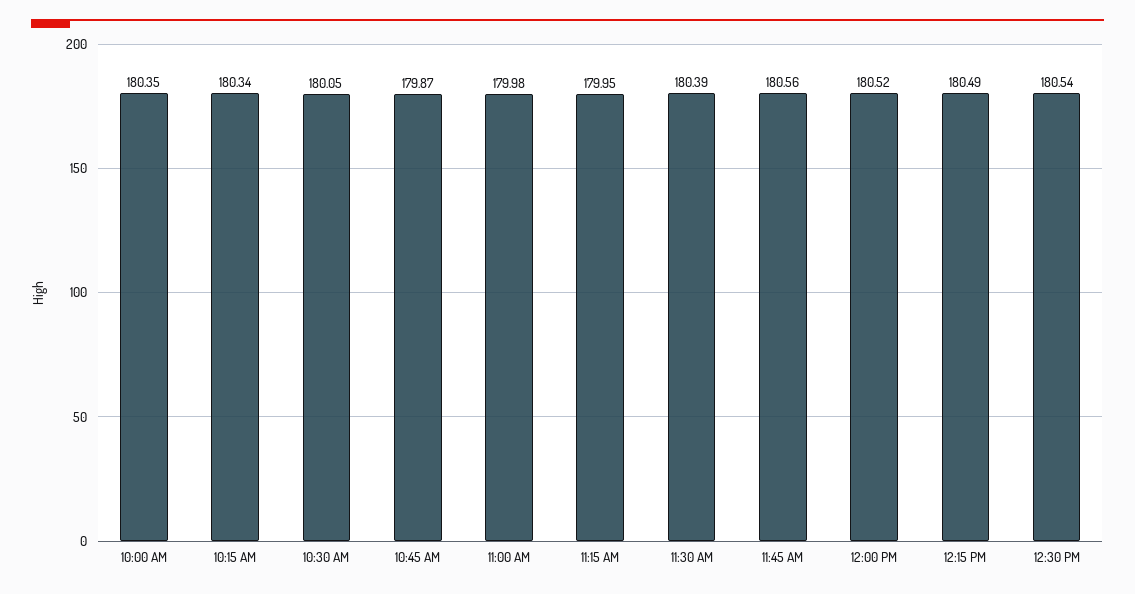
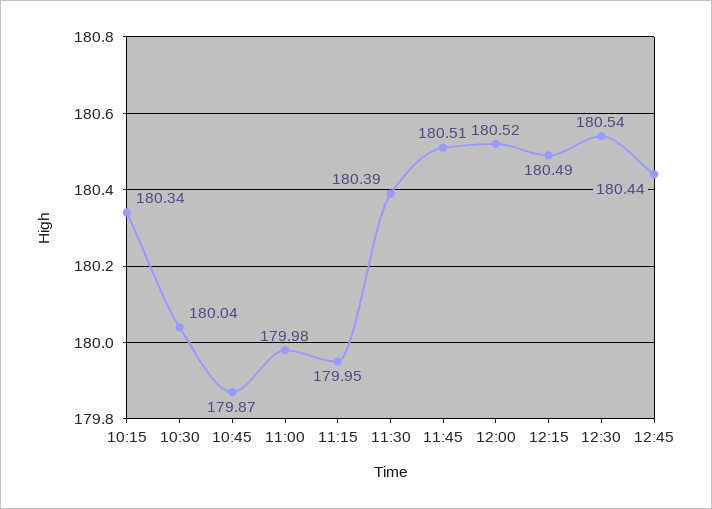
10:00 AM: 180.35 -> none
10:30 AM: 180.05 -> 180.04
11:45 AM: 180.56 -> 180.51
12:45: none -> 180.44

